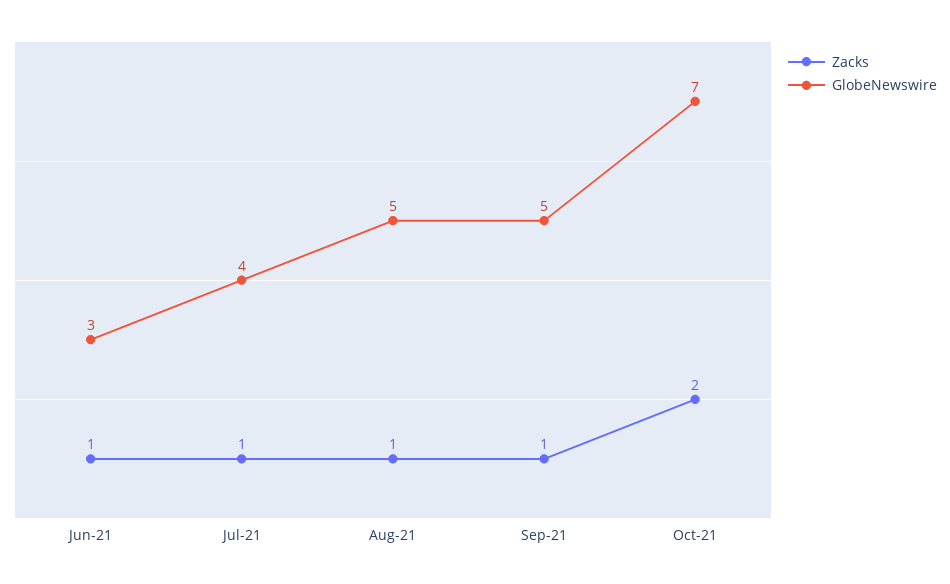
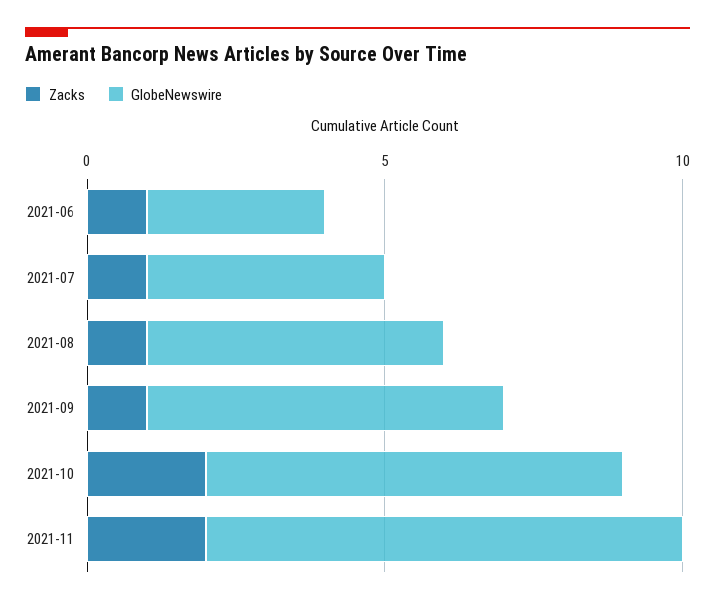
GlobeNewswire, Sep-21: 5 -> 6
Zacks, 2021-11: none -> 2
GlobeNewswire, 2021-11: none -> 8

